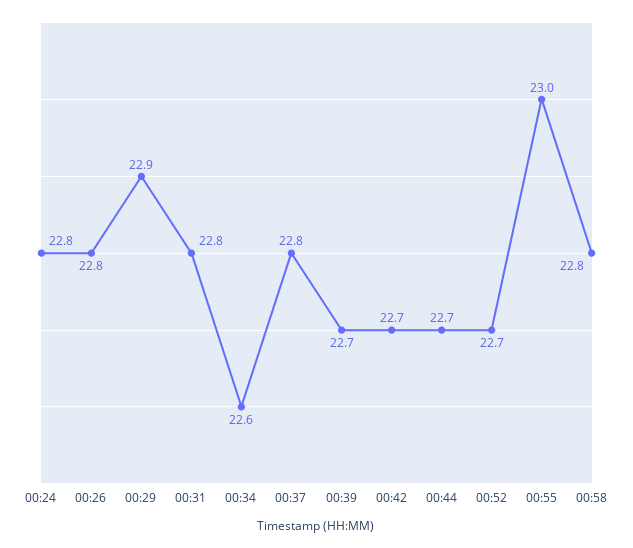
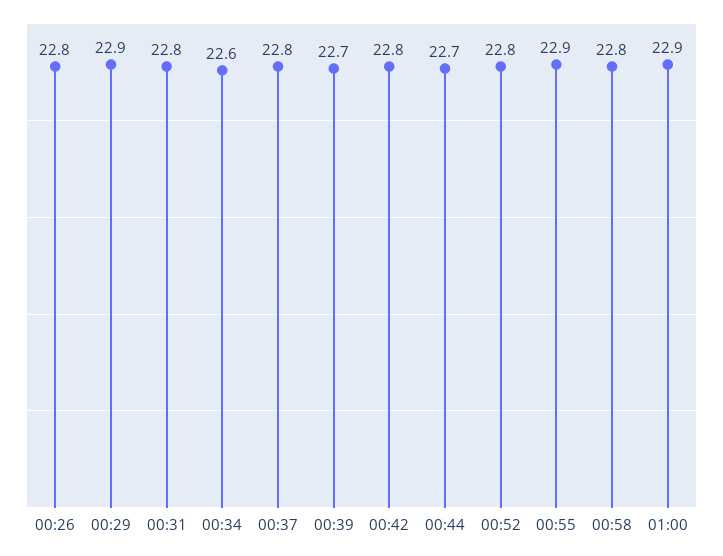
00:24: 22.8 -> none
00:42: 22.7 -> 22.8
00:52: 22.7 -> 22.8
00:55: 23 -> 22.9
01:00: none -> 22.9

